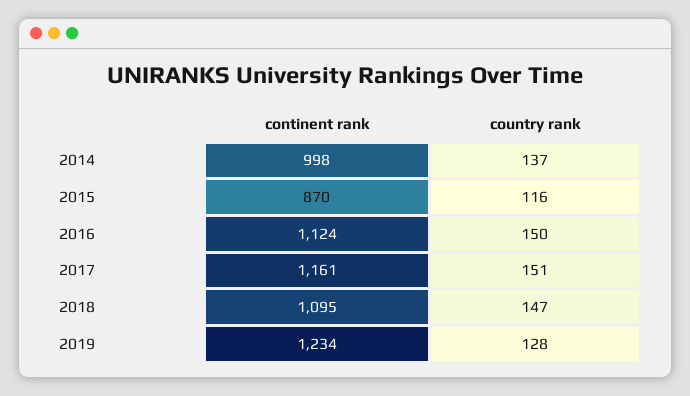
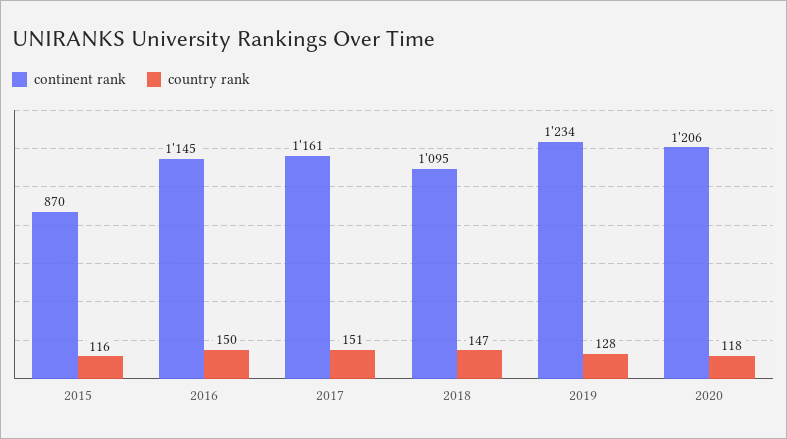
continent rank, 2014: 998 -> none
country rank, 2014: 137 -> none
continent rank, 2016: 1124 -> 1145
continent rank, 2020: none -> 1206
country rank, 2020: none -> 118

